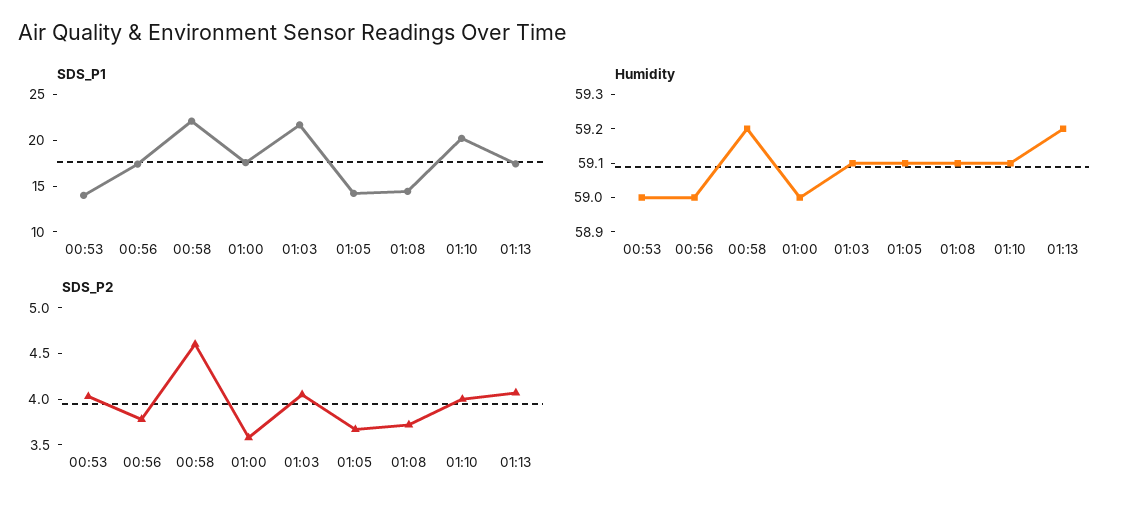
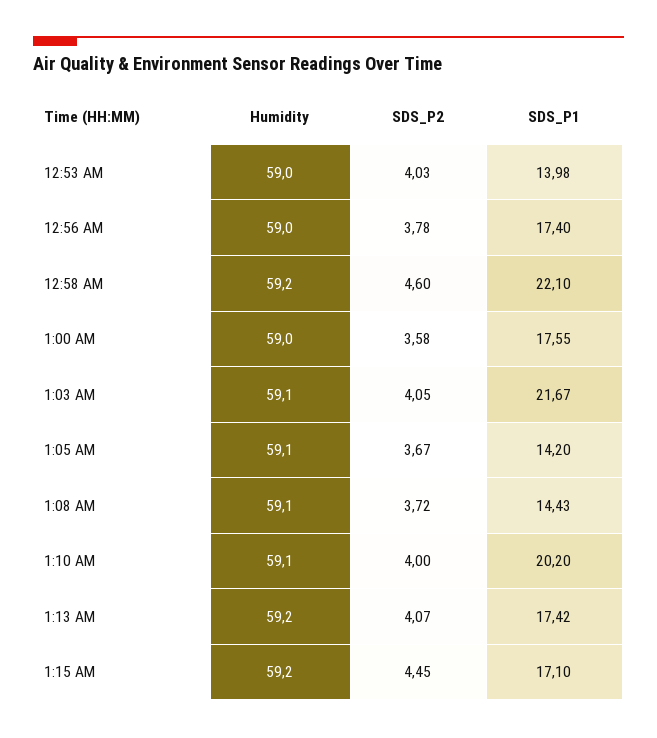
Humidity, 1:15 AM: none -> 59.2
SDS_P2, 1:15 AM: none -> 4.45
SDS_P1, 1:15 AM: none -> 17.1

